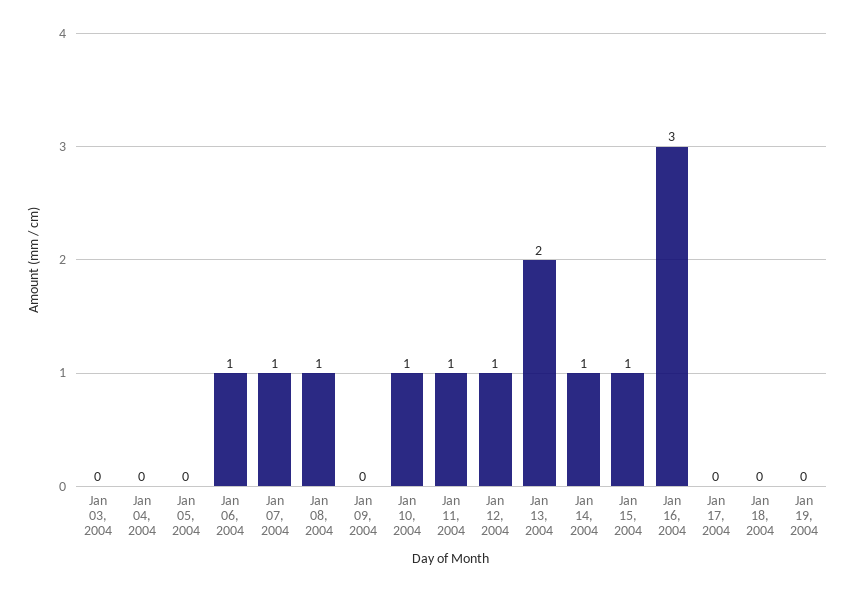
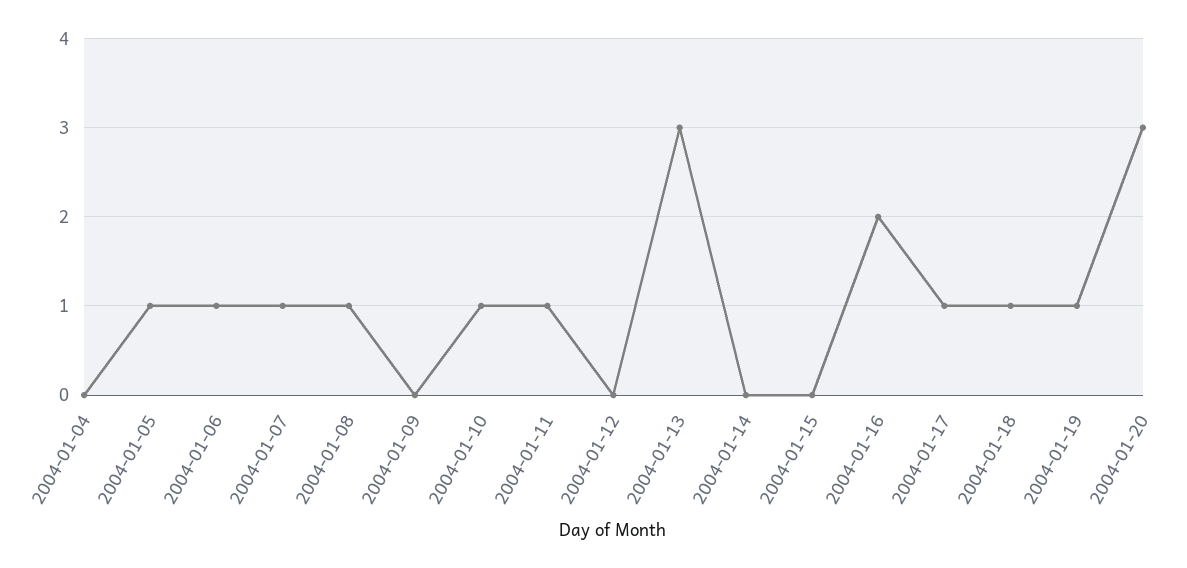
Jan 03, 2004: 0 -> none
Jan 05, 2004: 0 -> 1
Jan 12, 2004: 1 -> 0
Jan 13, 2004: 2 -> 3
Jan 14, 2004: 1 -> 0
Jan 15, 2004: 1 -> 0
Jan 16, 2004: 3 -> 2
Jan 17, 2004: 0 -> 1
Jan 18, 2004: 0 -> 1
Jan 19, 2004: 0 -> 1
2004-01-20: none -> 3

